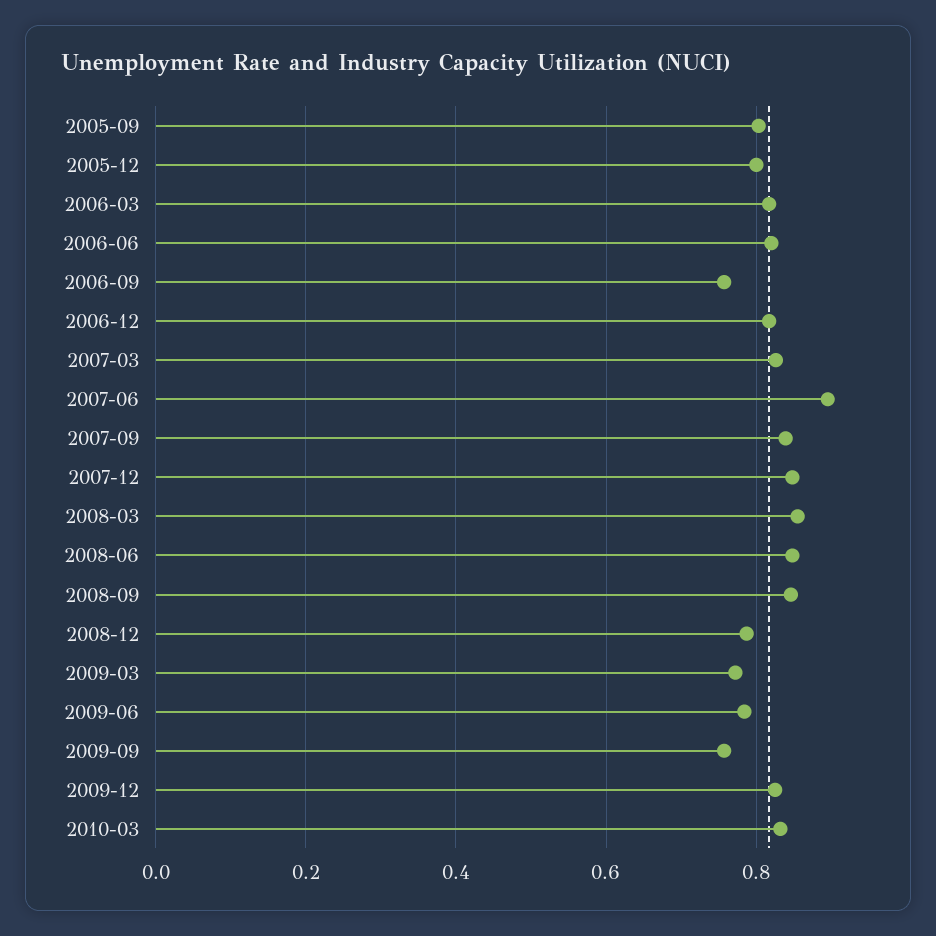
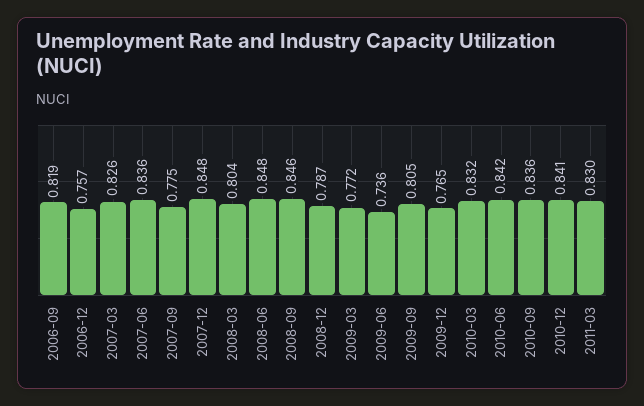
2005-09: 0.8 -> none
2005-12: 0.8 -> none
2006-03: 0.82 -> none
2006-06: 0.82 -> none
2006-09: 0.76 -> 0.819
2006-12: 0.82 -> 0.757
2007-06: 0.9 -> 0.836
2007-09: 0.84 -> 0.775
2008-03: 0.86 -> 0.804
2009-06: 0.78 -> 0.736
2009-09: 0.76 -> 0.805
2009-12: 0.82 -> 0.765
2010-06: none -> 0.842
2010-09: none -> 0.836
2010-12: none -> 0.841
2011-03: none -> 0.83

